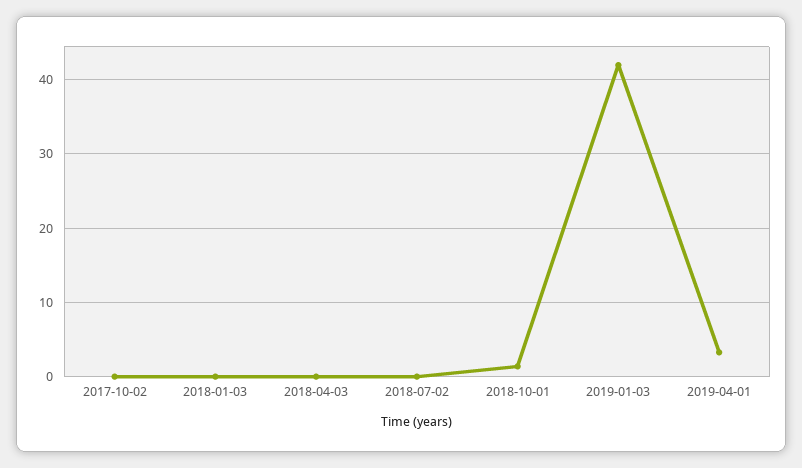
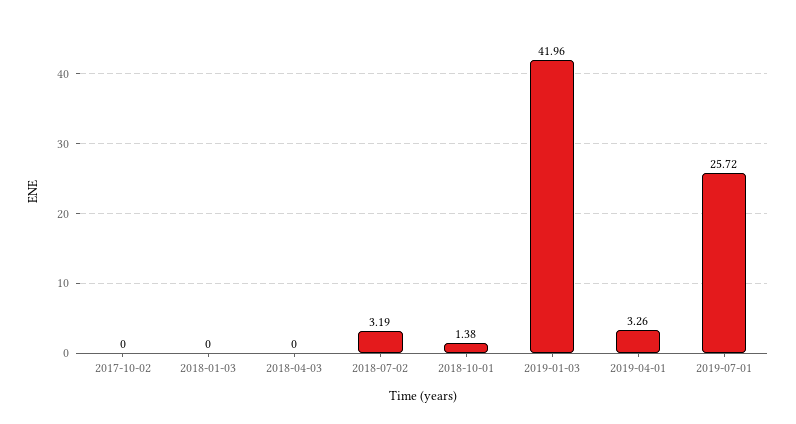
2018-07-02: 0 -> 3.19
2019-07-01: none -> 25.72

